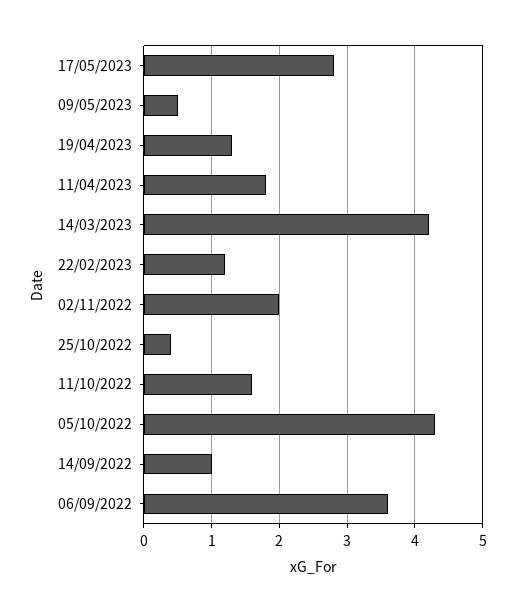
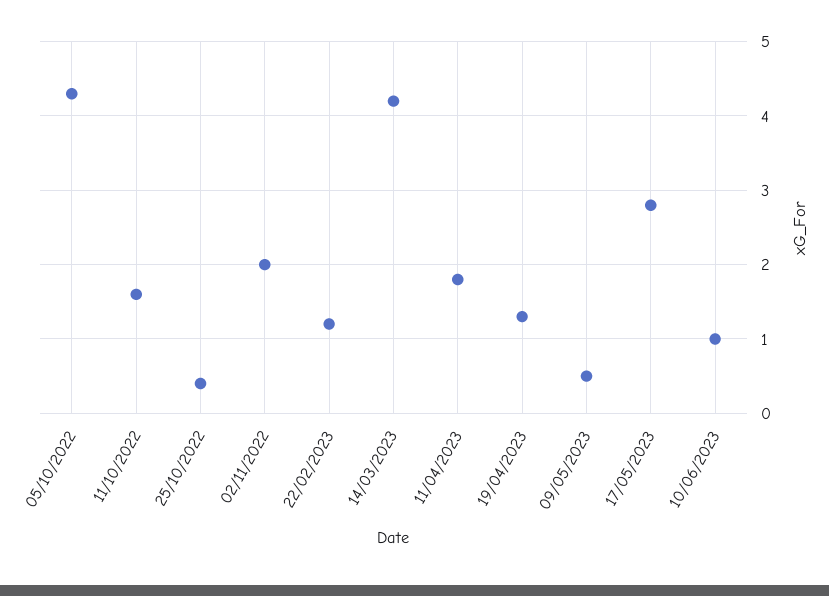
14/09/2022: 1 -> none
06/09/2022: 3.6 -> none
10/06/2023: none -> 1

